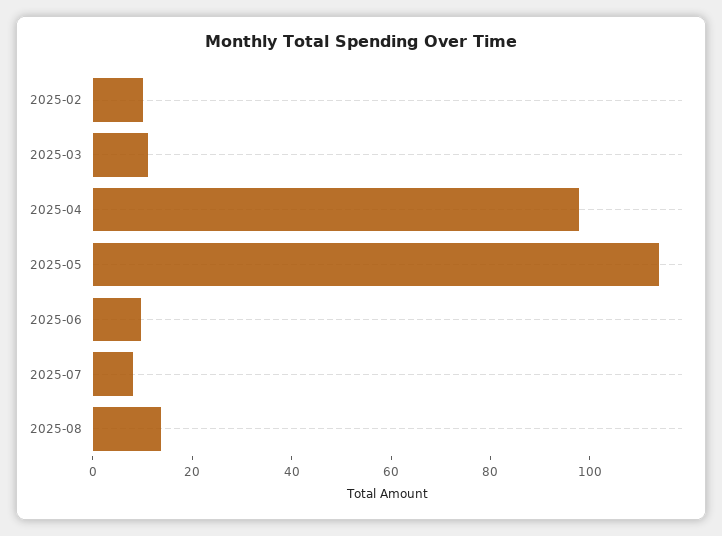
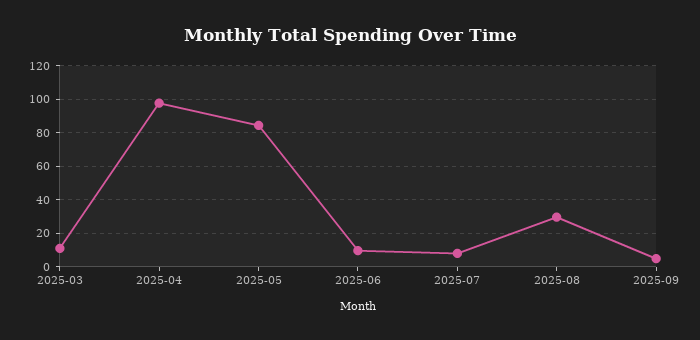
2025-02: 10 -> none
2025-05: 115 -> 85
2025-08: 15 -> 30
2025-09: none -> 5

